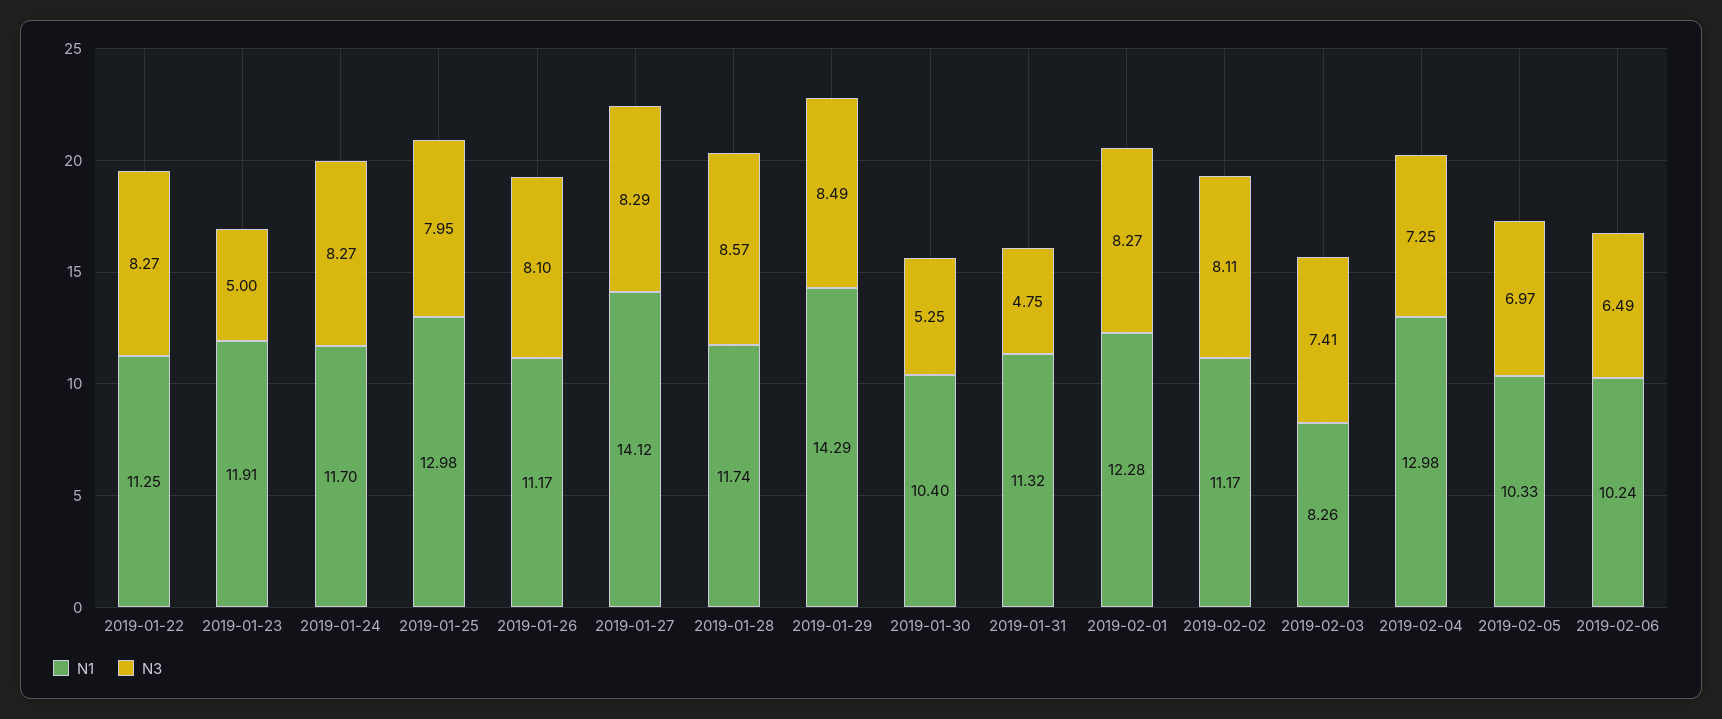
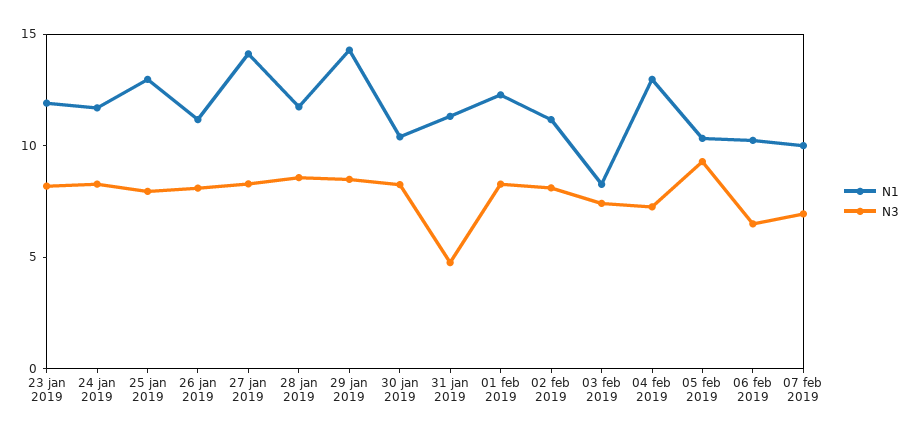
N1, 2019-01-22: 11.25 -> none
N3, 2019-01-22: 8.27 -> none
N3, 2019-01-23: 5 -> 8
N3, 2019-01-30: 5.25 -> 8
N3, 2019-02-05: 6.97 -> 9
N1, 07 feb 2019: none -> 10
N3, 07 feb 2019: none -> 7

